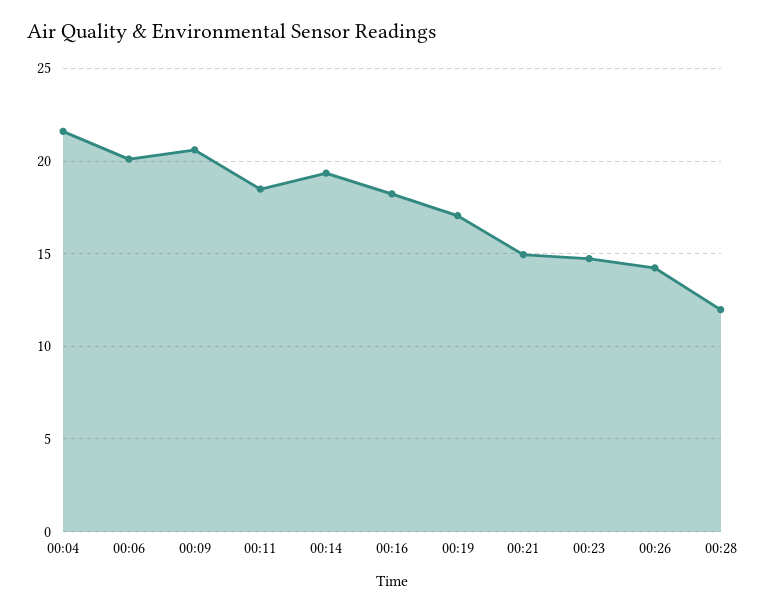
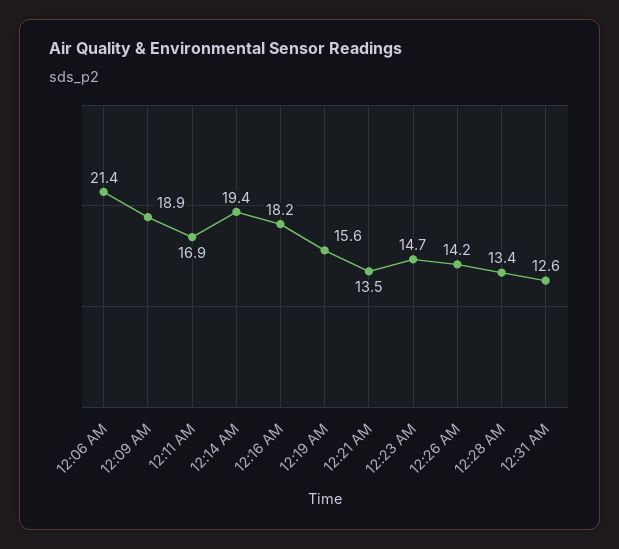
00:04: 21.5 -> none
00:06: 20 -> 21.4
00:09: 20.5 -> 18.9
00:11: 18.5 -> 16.9
00:19: 17 -> 15.6
00:21: 15 -> 13.5
00:28: 12 -> 13.4
12:31 AM: none -> 12.6

